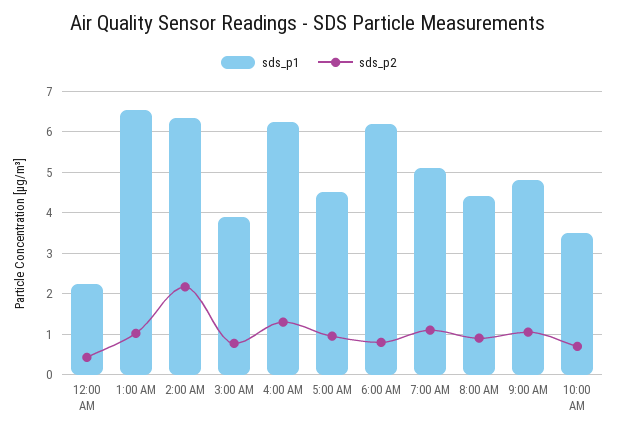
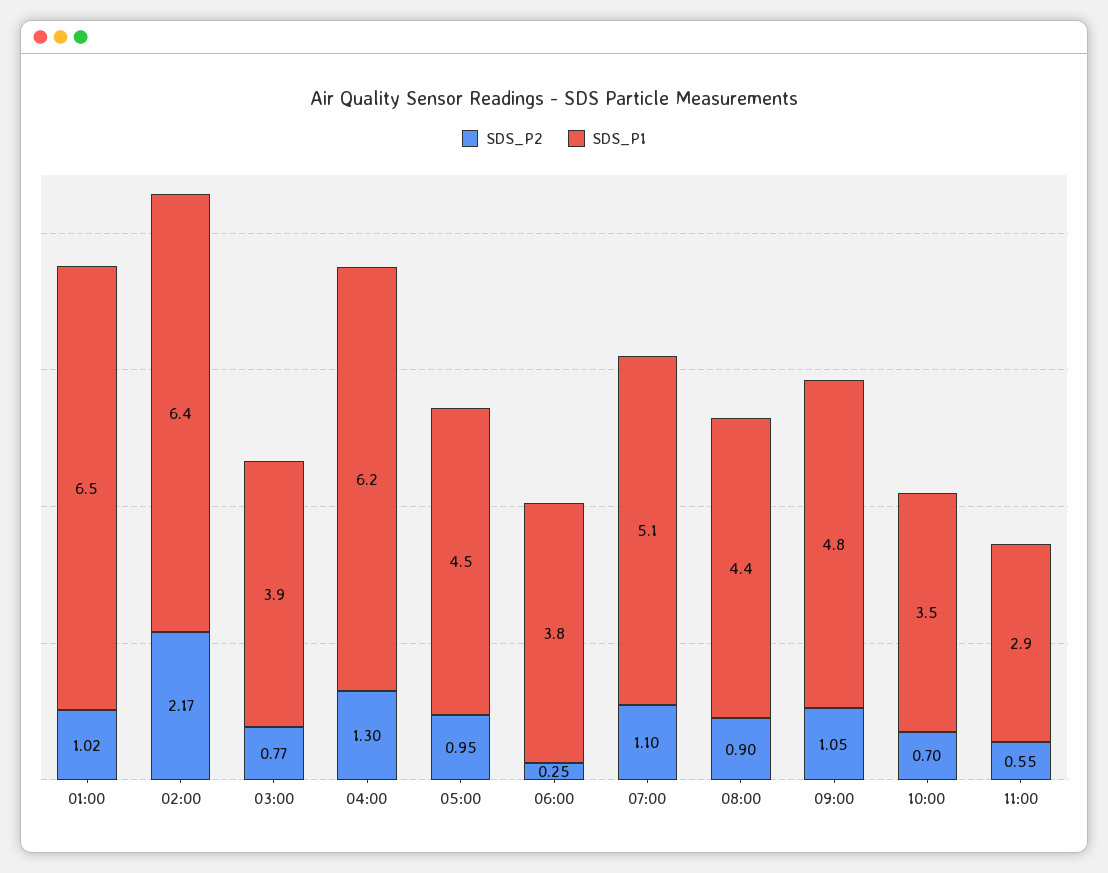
sds_p1, 12:00 AM: 2.2 -> none
sds_p2, 12:00 AM: 0.4 -> none
sds_p1, 6:00 AM: 6.2 -> 3.8
sds_p2, 6:00 AM: 0.8 -> 0.25
sds_p2, 11:00: none -> 0.55
sds_p1, 11:00: none -> 2.9

